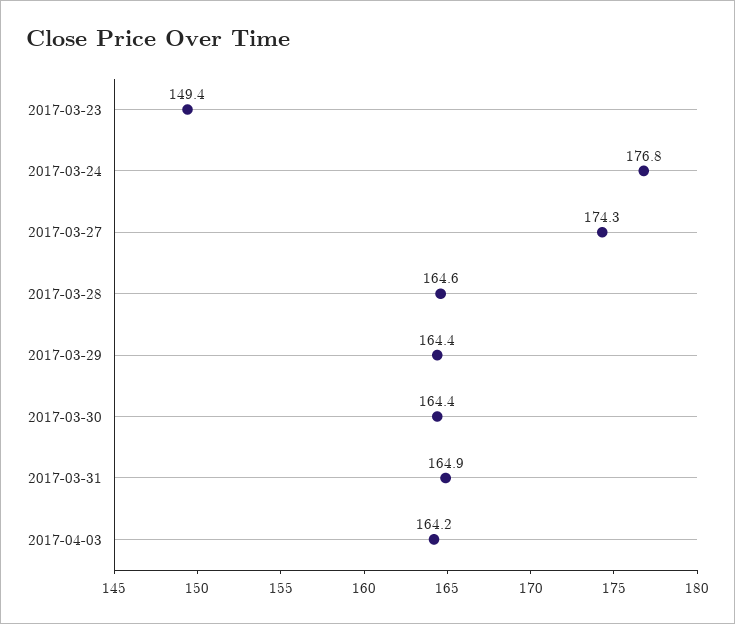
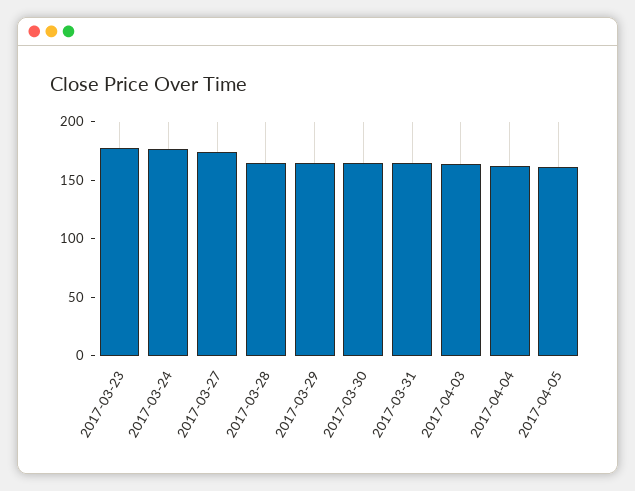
2017-03-23: 149.4 -> 180
2017-04-04: none -> 160
2017-04-05: none -> 160

